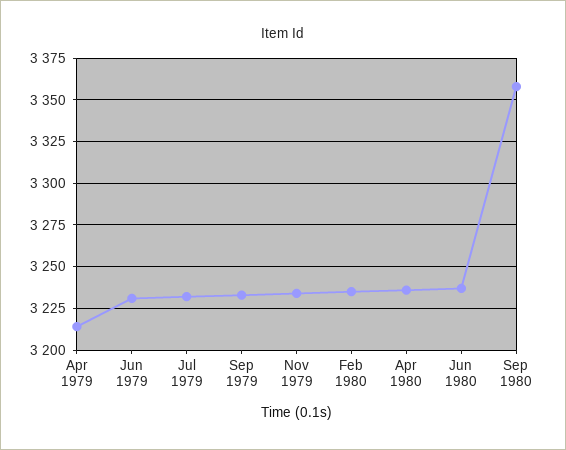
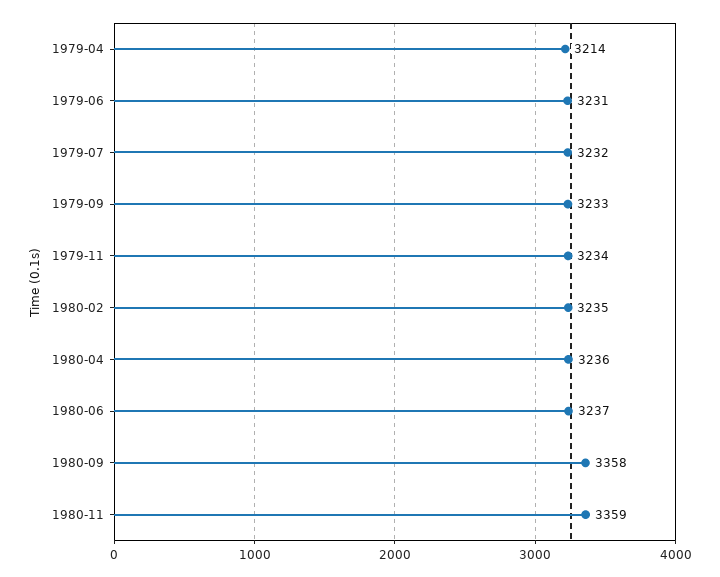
1980-11: none -> 3359

